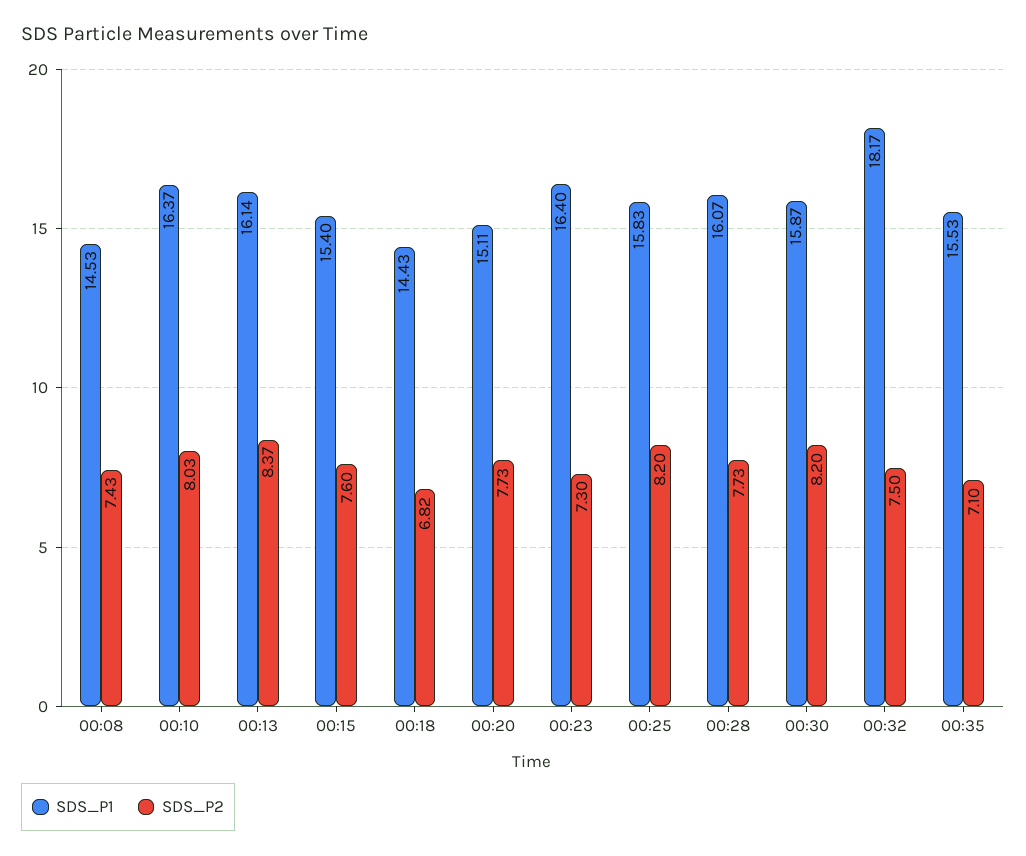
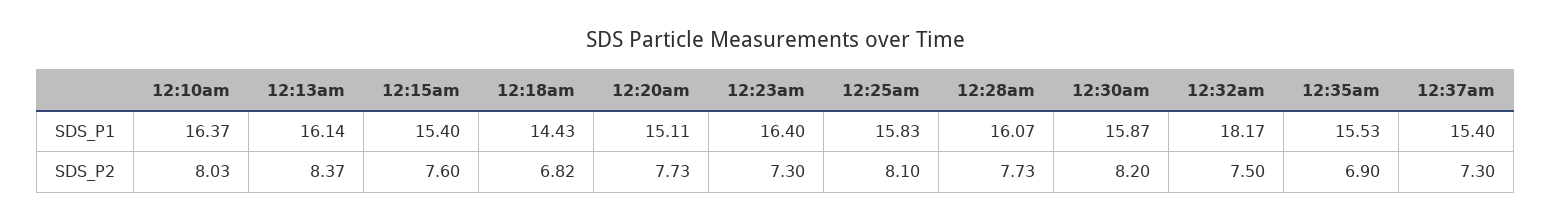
SDS_P1, 00:08: 14.53 -> none
SDS_P2, 00:08: 7.43 -> none
SDS_P2, 00:25: 8.2 -> 8.1
SDS_P2, 00:35: 7.1 -> 6.9
SDS_P1, 12:37am: none -> 15.4
SDS_P2, 12:37am: none -> 7.3

